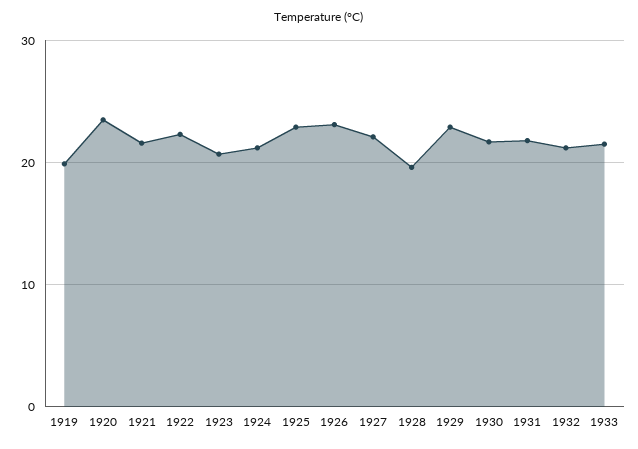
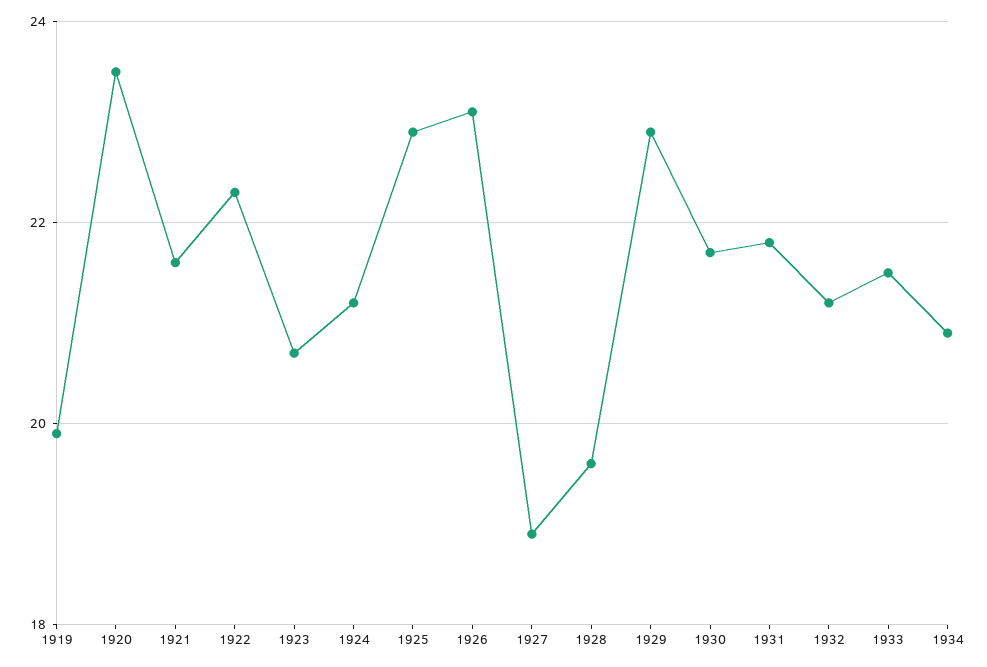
1927: 22 -> 19
1934: none -> 21

